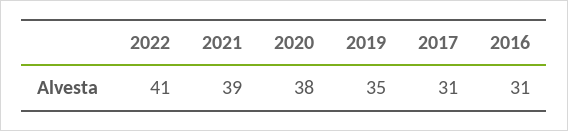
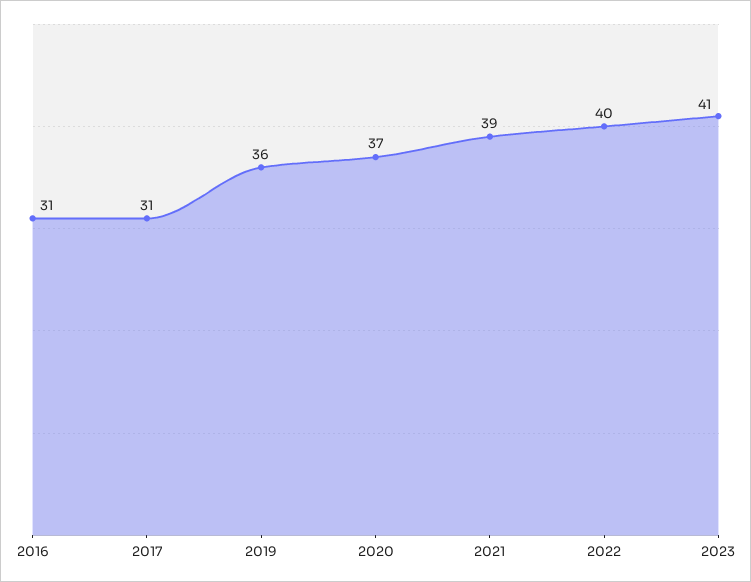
2022: 41 -> 40
2020: 38 -> 37
2019: 35 -> 36
2023: none -> 41

